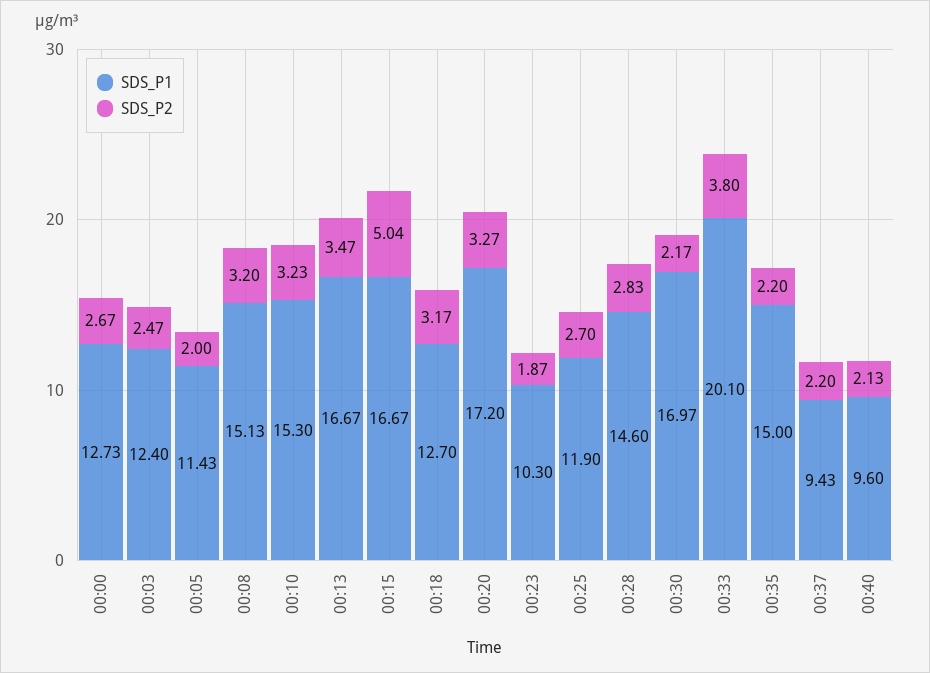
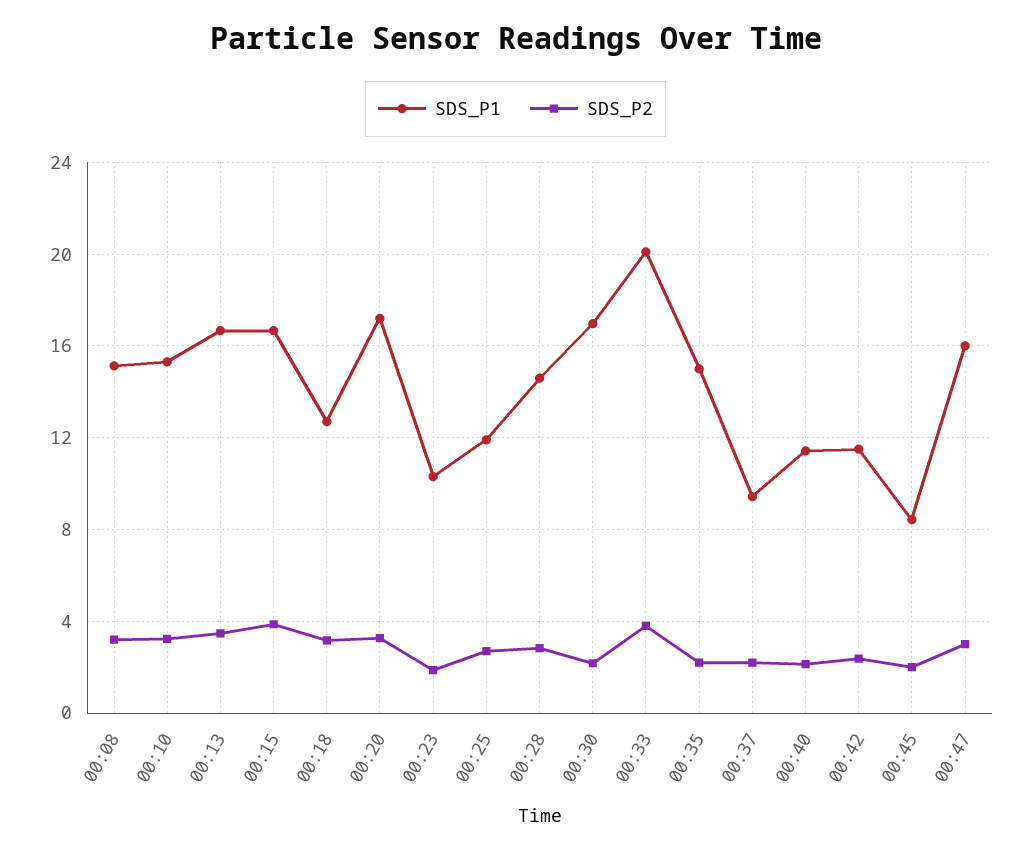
SDS_P1, 00:00: 12.73 -> none
SDS_P2, 00:00: 2.67 -> none
SDS_P1, 00:03: 12.4 -> none
SDS_P2, 00:03: 2.47 -> none
SDS_P1, 00:05: 11.43 -> none
SDS_P2, 00:05: 2 -> none
SDS_P2, 00:15: 5.04 -> 4
SDS_P1, 00:40: 9.6 -> 11.5
SDS_P1, 00:42: none -> 11.5
SDS_P2, 00:42: none -> 2.5
SDS_P1, 00:45: none -> 8.5
SDS_P2, 00:45: none -> 2
SDS_P1, 00:47: none -> 16
SDS_P2, 00:47: none -> 3

